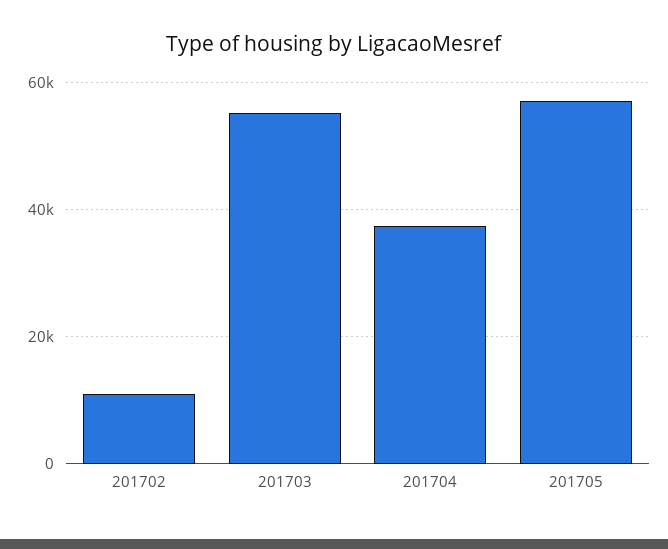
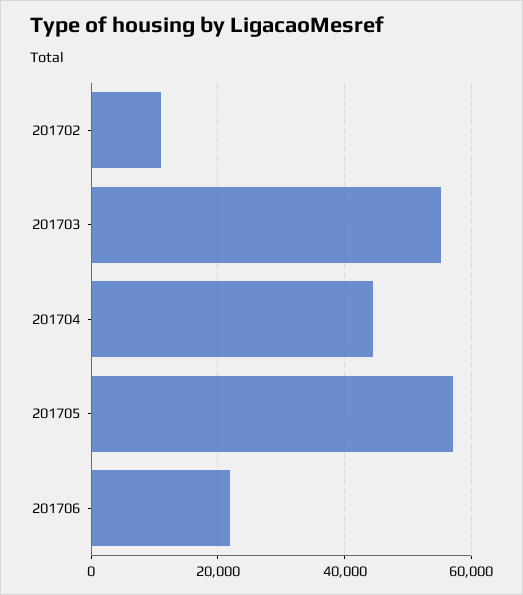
201704: 38000 -> 44000
201706: none -> 22000

